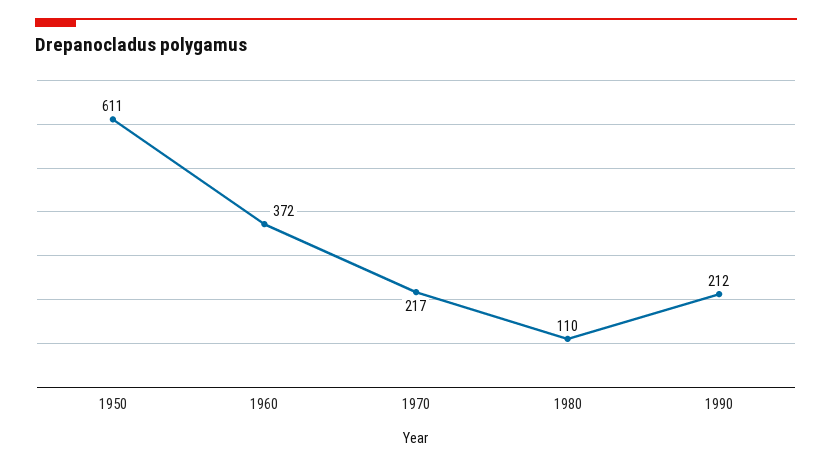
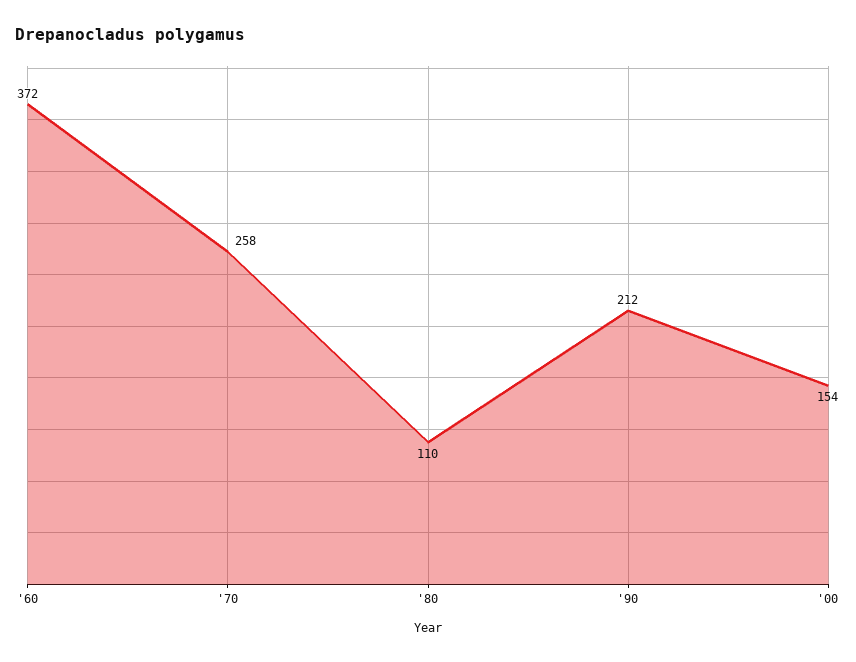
1950: 611 -> none
1970: 217 -> 258
'00: none -> 154

